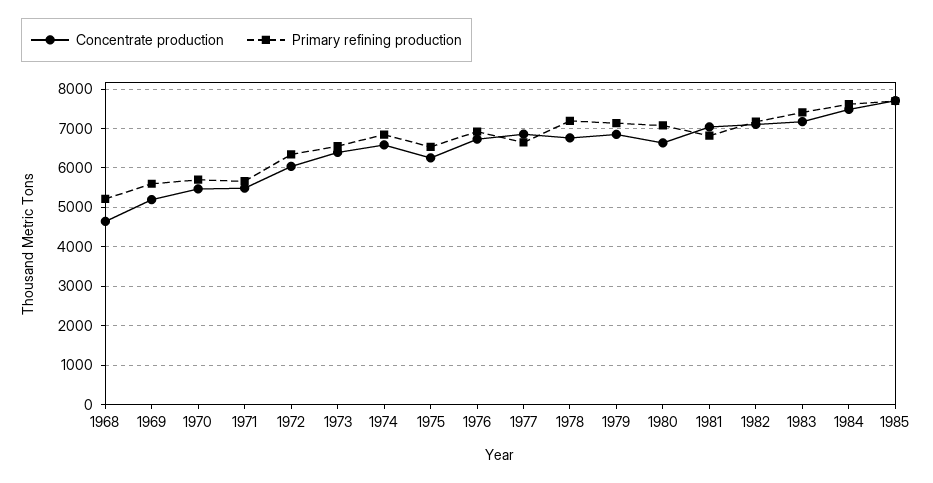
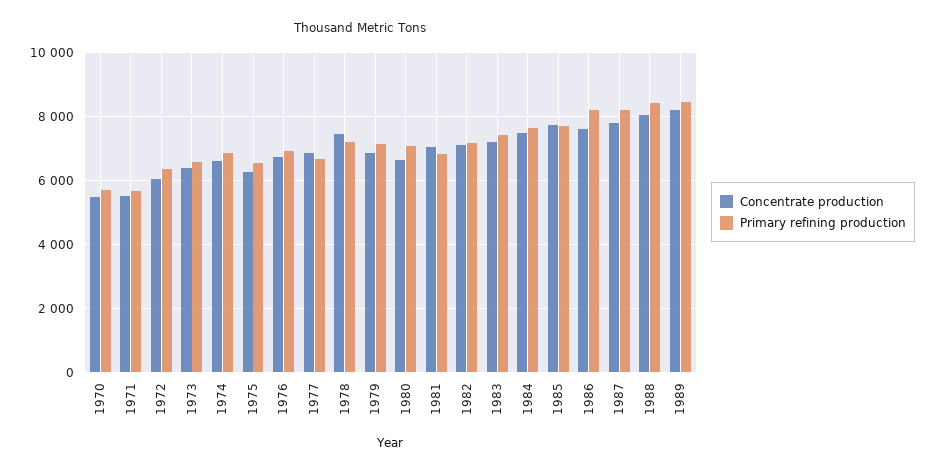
Concentrate production, 1968: 4600 -> none
Primary refining production, 1968: 5200 -> none
Concentrate production, 1969: 5200 -> none
Primary refining production, 1969: 5600 -> none
Concentrate production, 1978: 6800 -> 7400
Concentrate production, 1986: none -> 7600
Primary refining production, 1986: none -> 8200
Concentrate production, 1987: none -> 7800
Primary refining production, 1987: none -> 8200
Concentrate production, 1988: none -> 8000
Primary refining production, 1988: none -> 8400
Concentrate production, 1989: none -> 8200
Primary refining production, 1989: none -> 8400

